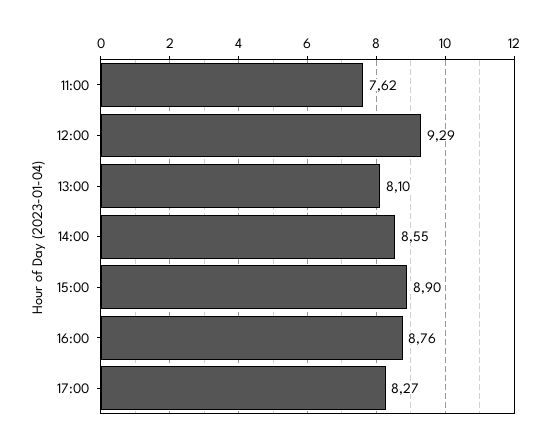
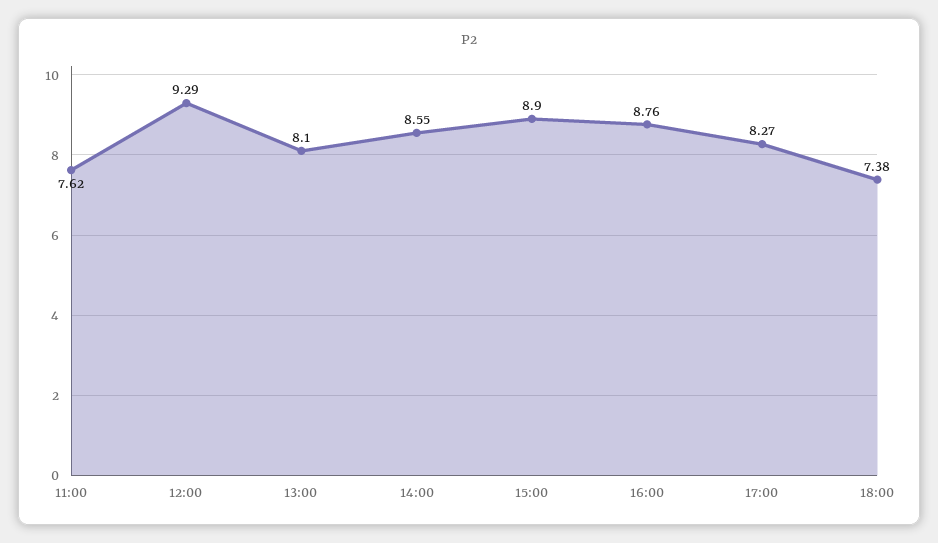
18:00: none -> 7.38

